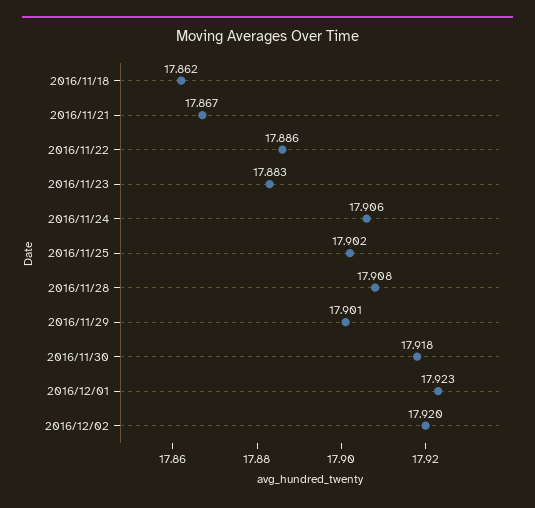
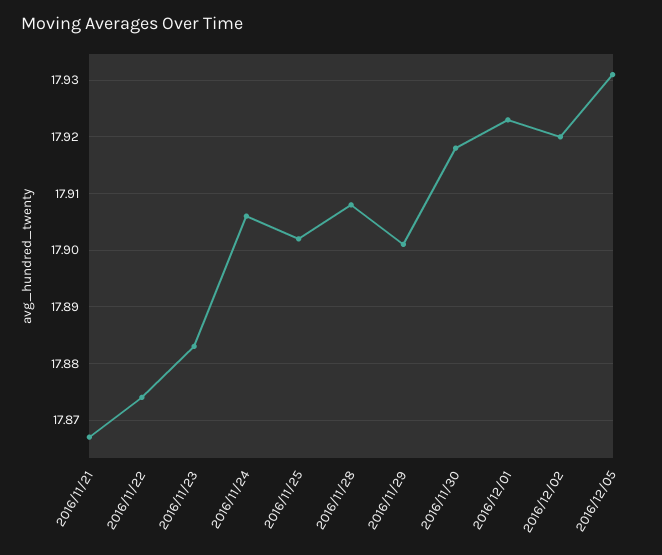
2016/11/18: 17.862 -> none
2016/11/22: 17.886 -> 17.875
2016/12/05: none -> 17.93

